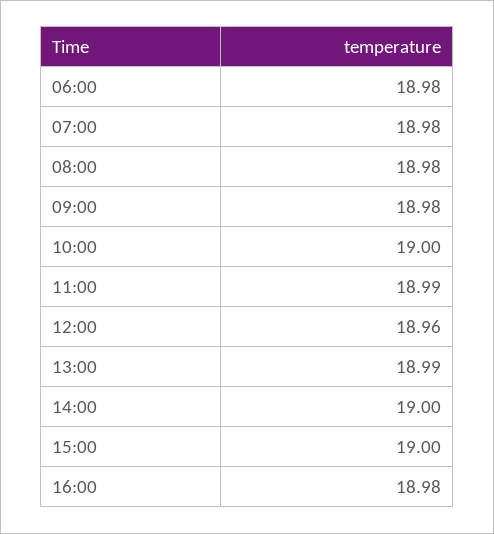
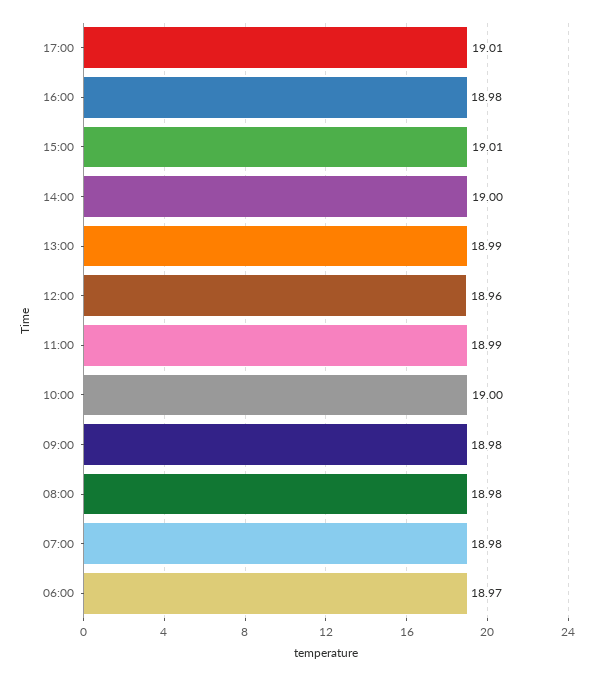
06:00: 18.98 -> 18.97
15:00: 19 -> 19.01
17:00: none -> 19.01

